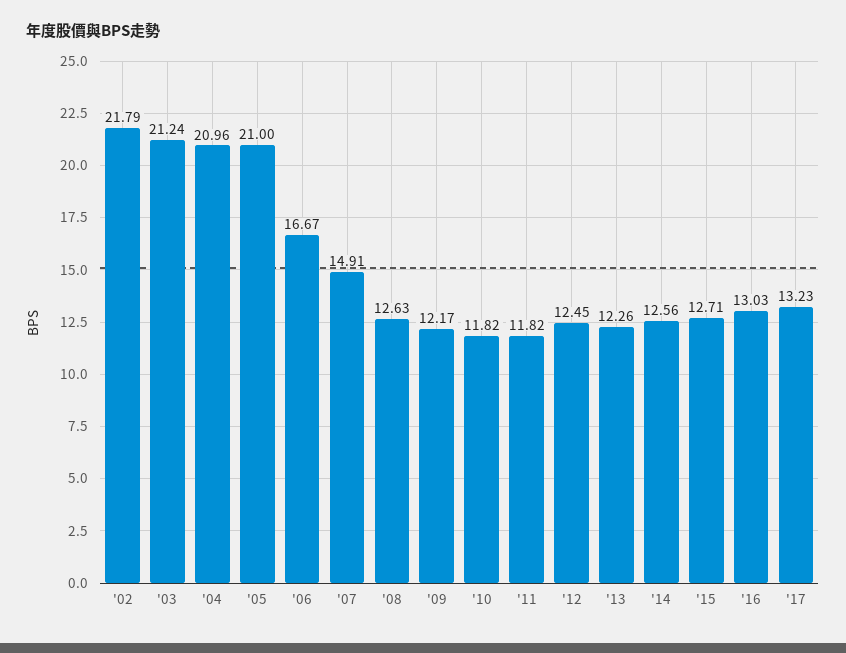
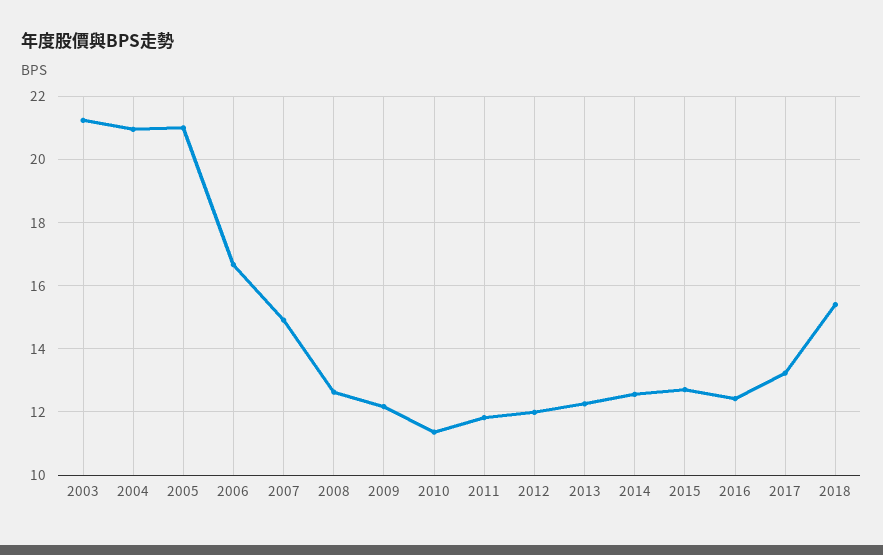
'02: 21.79 -> none
'10: 11.82 -> 11.4
'12: 12.45 -> 12
'16: 13.03 -> 12.4
2018: none -> 15.4

